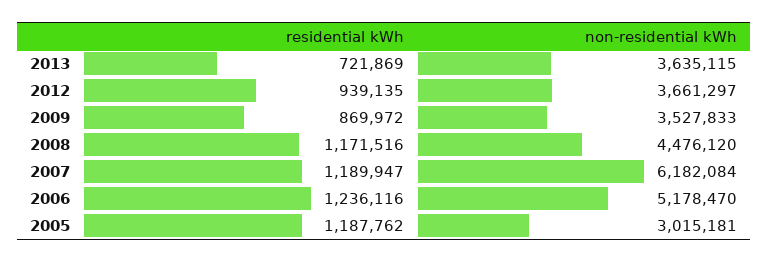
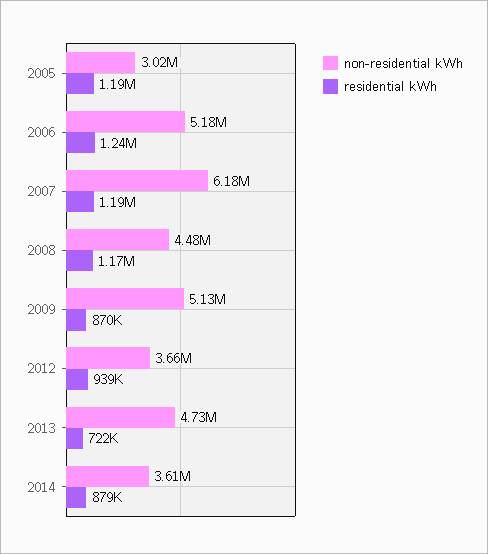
non-residential kWh, 2013: 3635115 -> 4730000
non-residential kWh, 2009: 3527833 -> 5130000
non-residential kWh, 2014: none -> 3610000
residential kWh, 2014: none -> 879000

